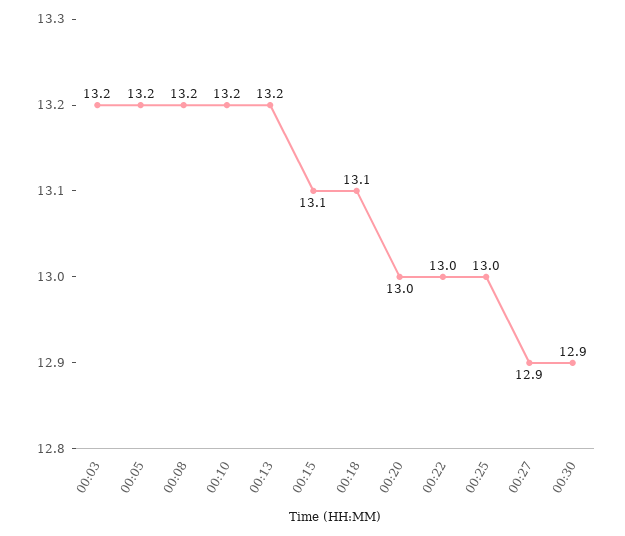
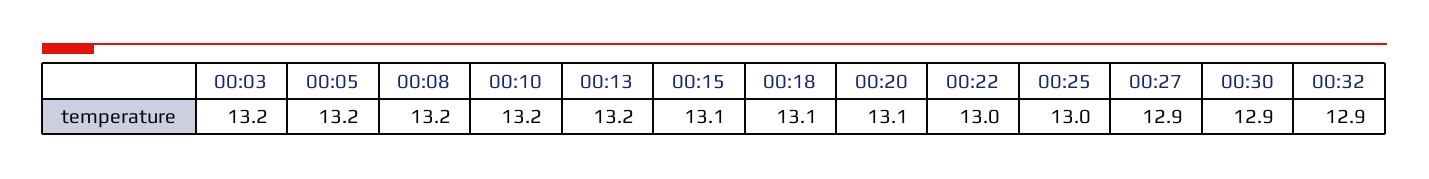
00:20: 13 -> 13.1
00:32: none -> 12.9

